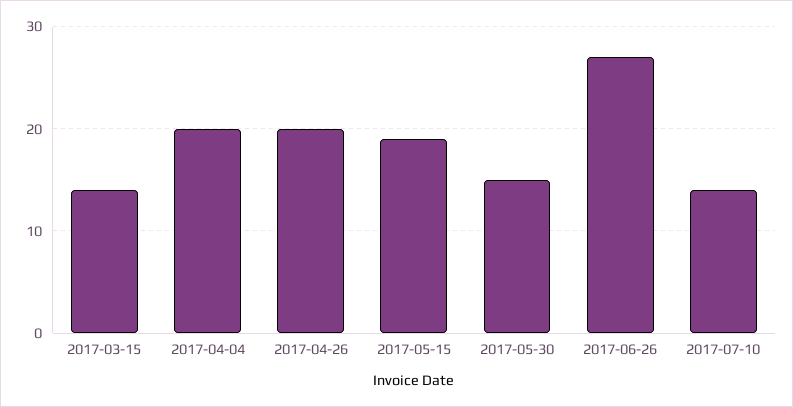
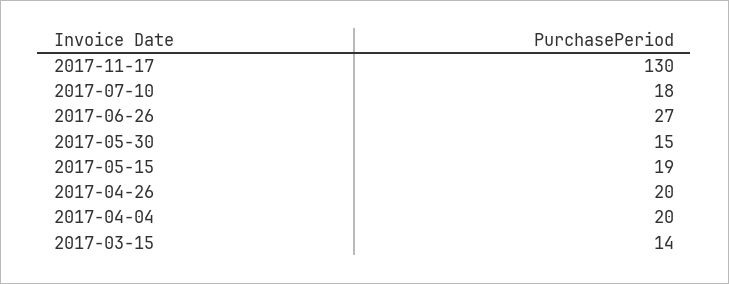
2017-07-10: 14 -> 18
2017-11-17: none -> 130

